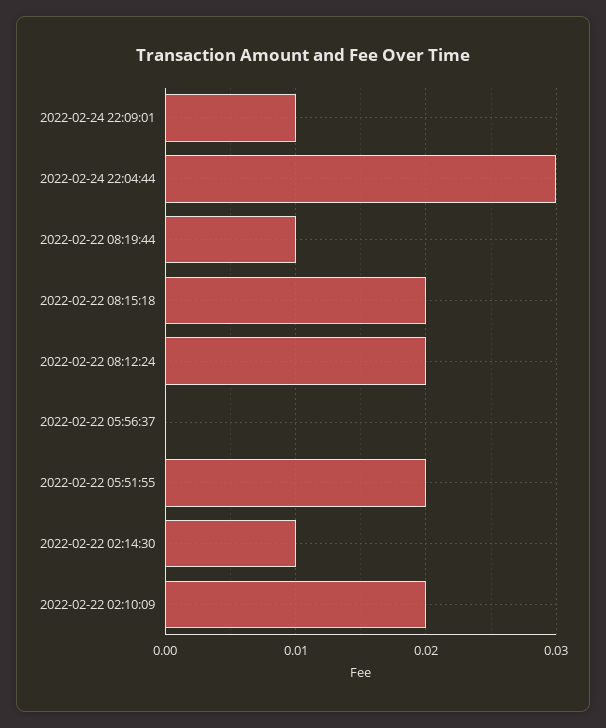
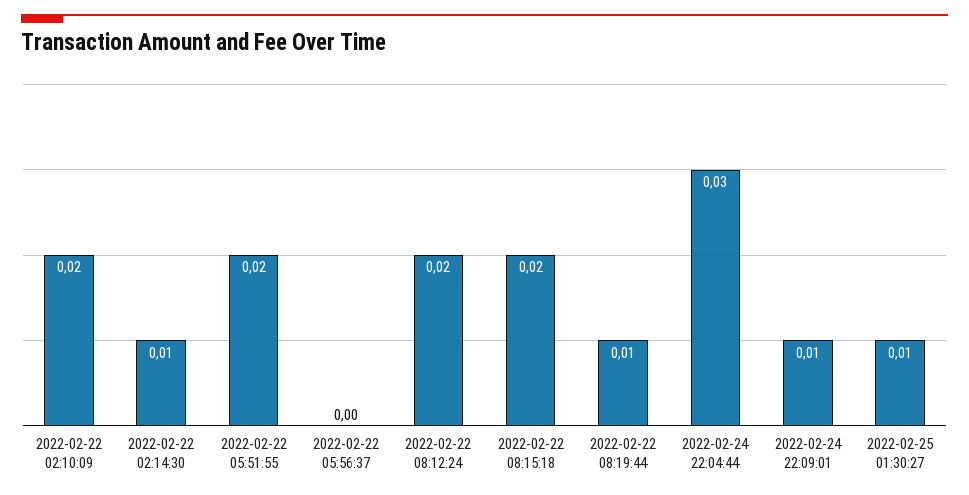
2022-02-25 01:30:27: none -> 0.01

